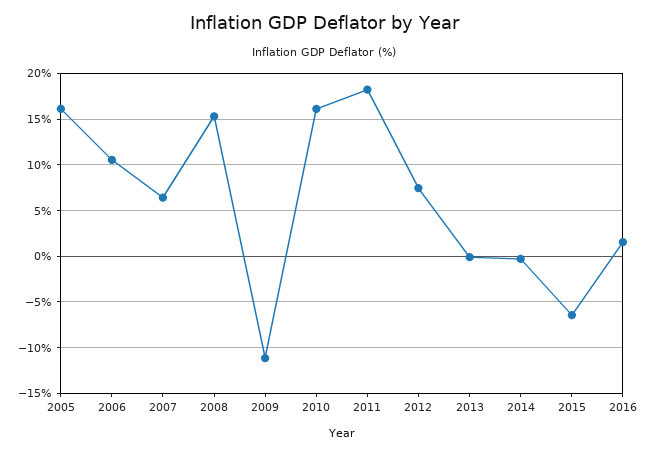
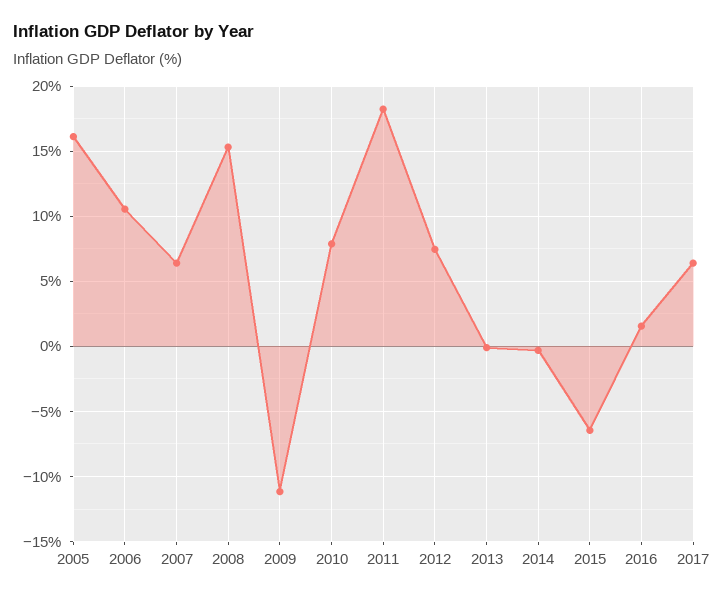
2010: 16 -> 8
2017: none -> 6.5

